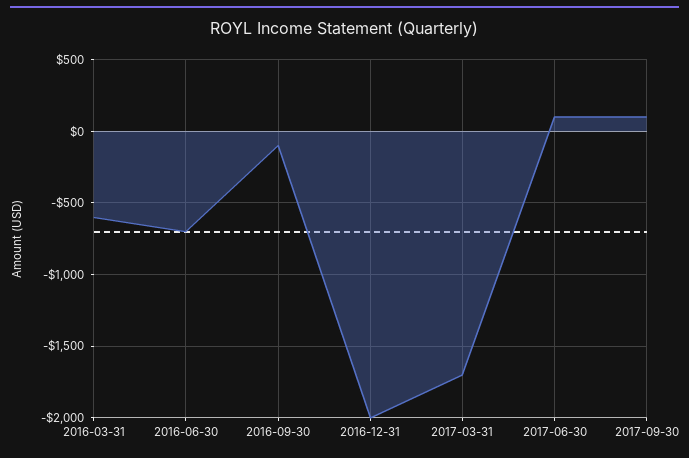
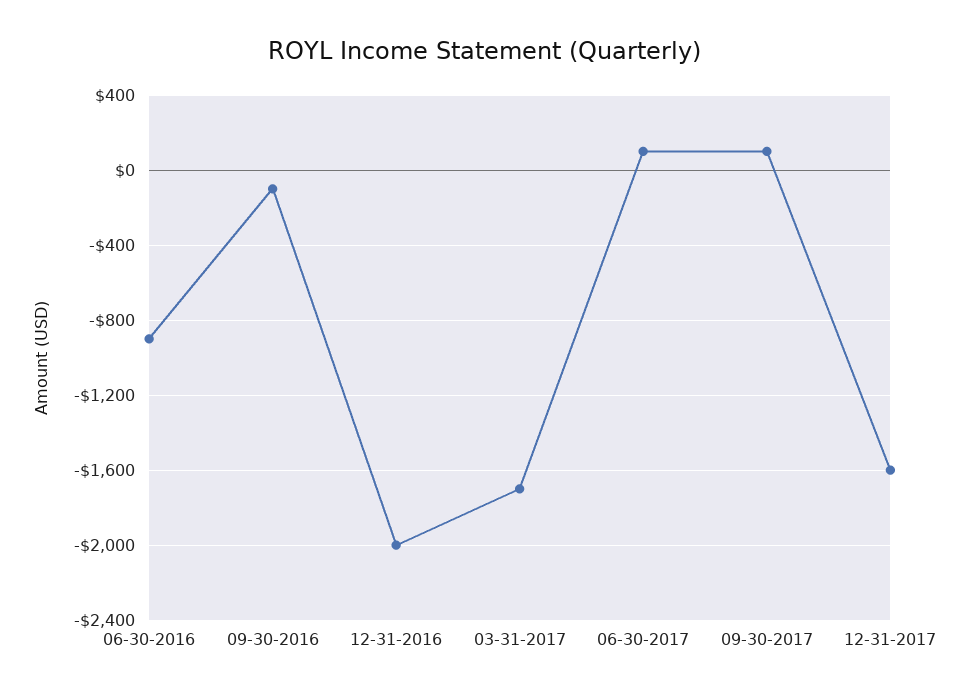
2016-03-31: -600 -> none
2016-06-30: -700 -> -900
12-31-2017: none -> -1600

